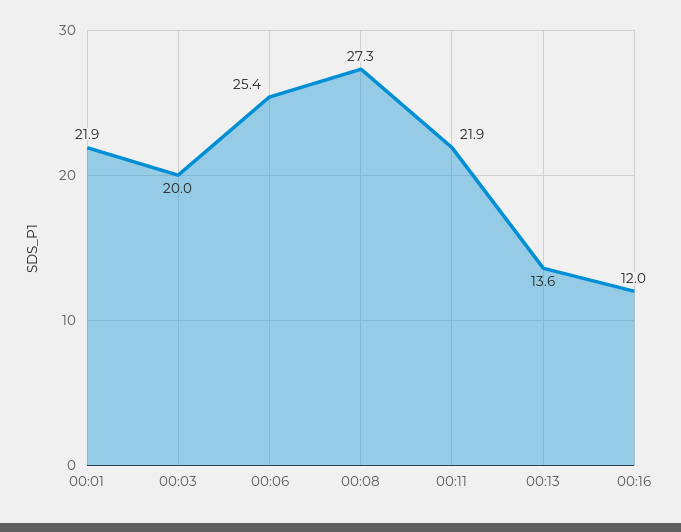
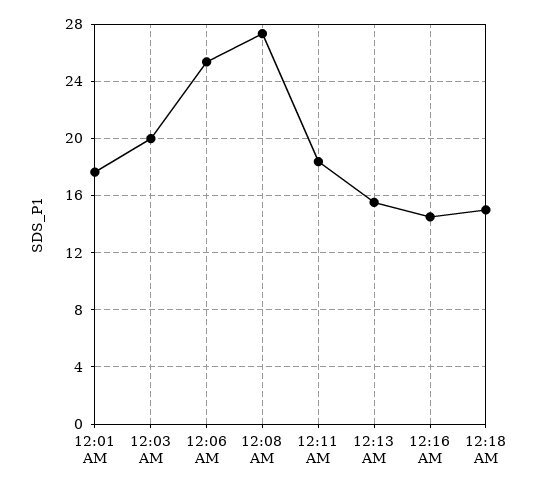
00:01: 21.9 -> 17.5
00:11: 21.9 -> 18.5
00:13: 13.6 -> 15.5
00:16: 12 -> 14.5
12:18 AM: none -> 15

